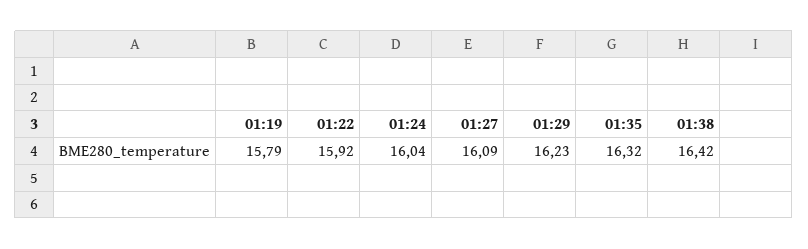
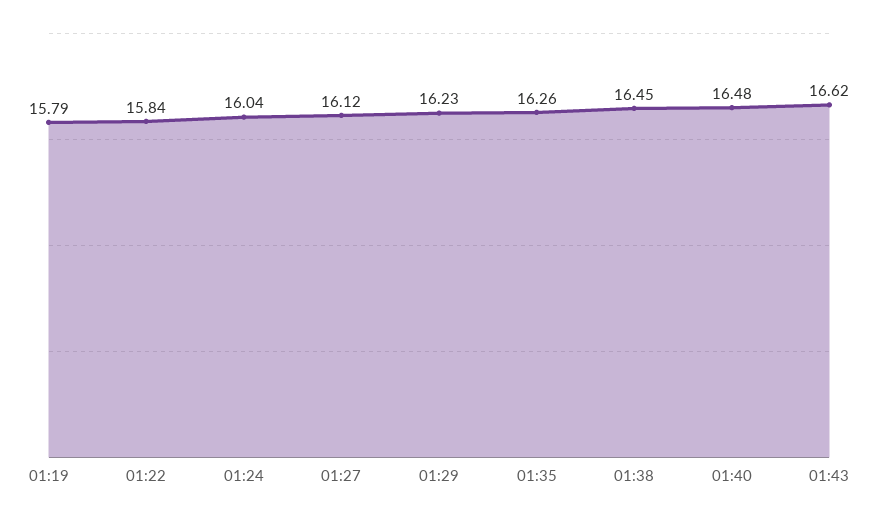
01:22: 15.92 -> 15.84
01:27: 16.09 -> 16.12
01:35: 16.32 -> 16.26
01:38: 16.42 -> 16.45
01:40: none -> 16.48
01:43: none -> 16.62

